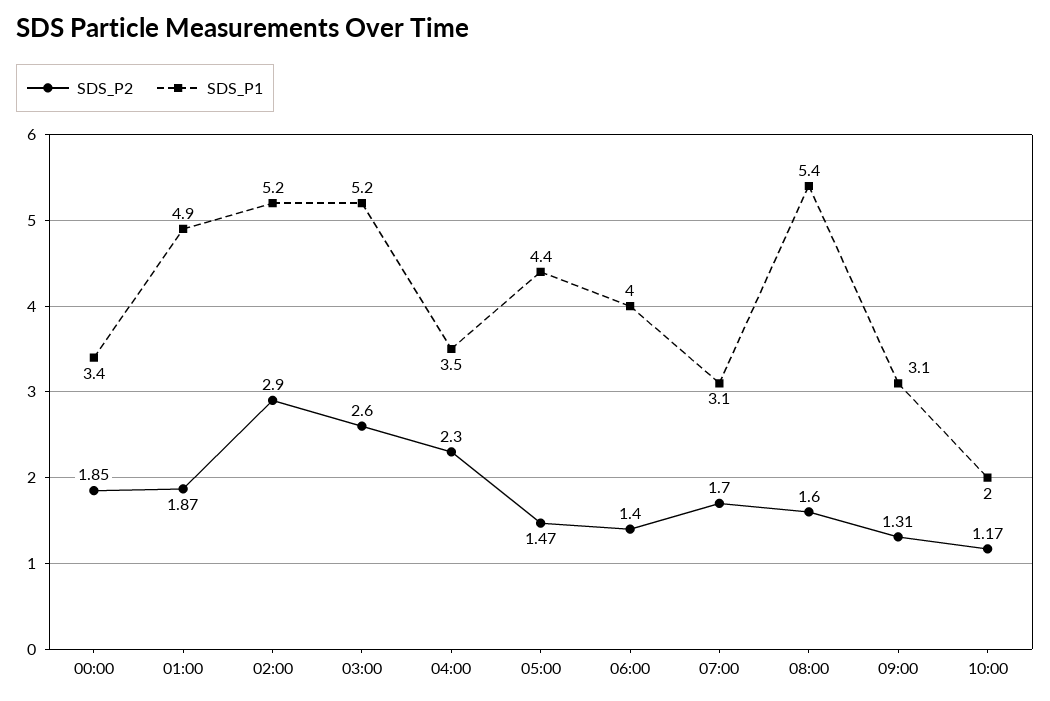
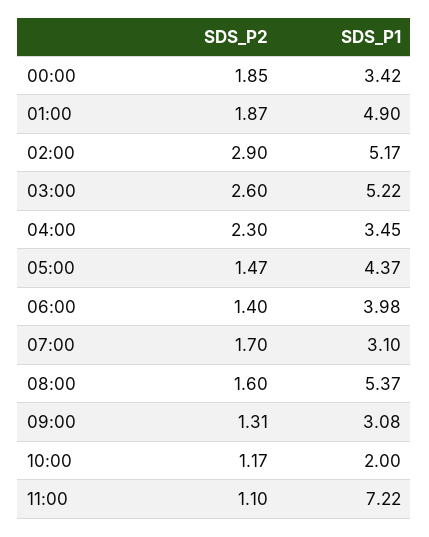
SDS_P2, 11:00: none -> 1.1
SDS_P1, 11:00: none -> 7.22

